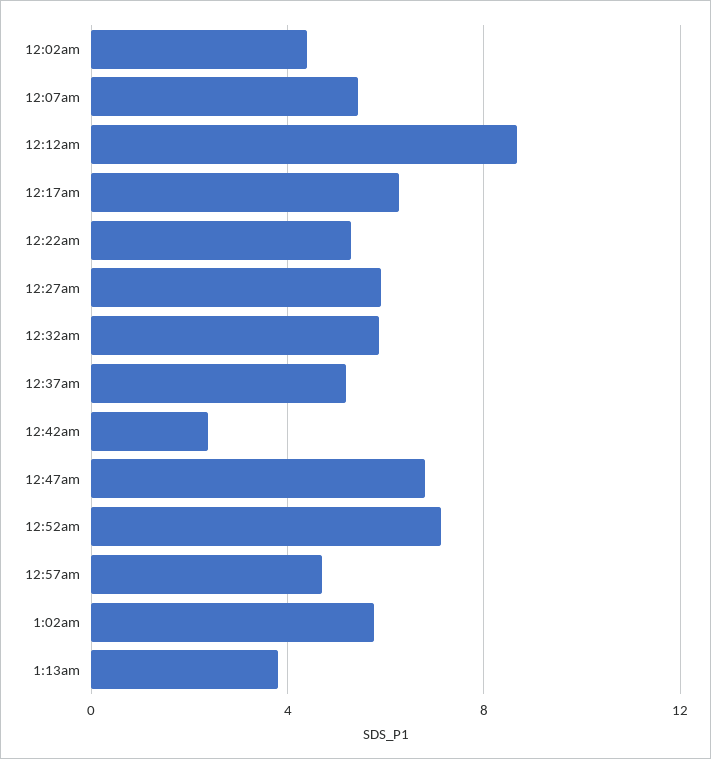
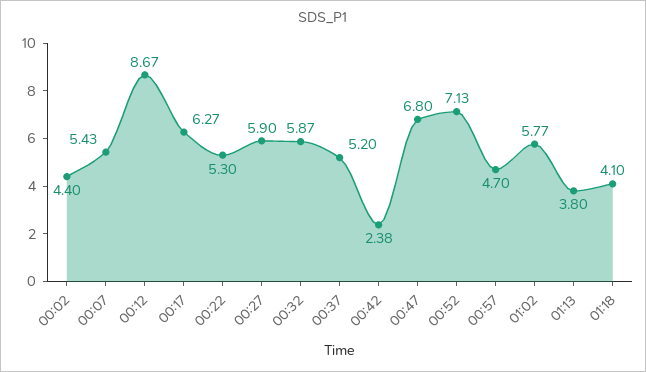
01:18: none -> 4.1

